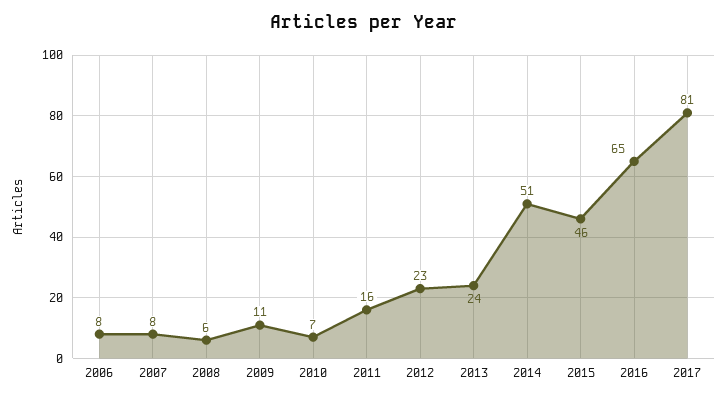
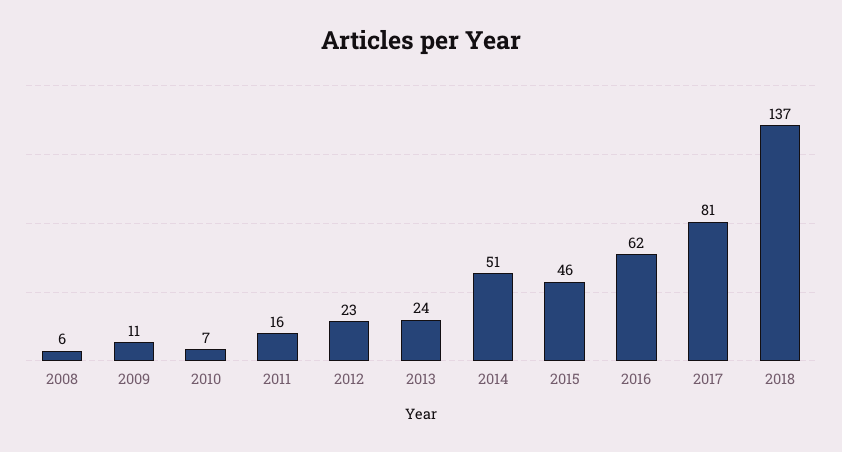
2006: 8 -> none
2007: 8 -> none
2016: 65 -> 62
2018: none -> 137

